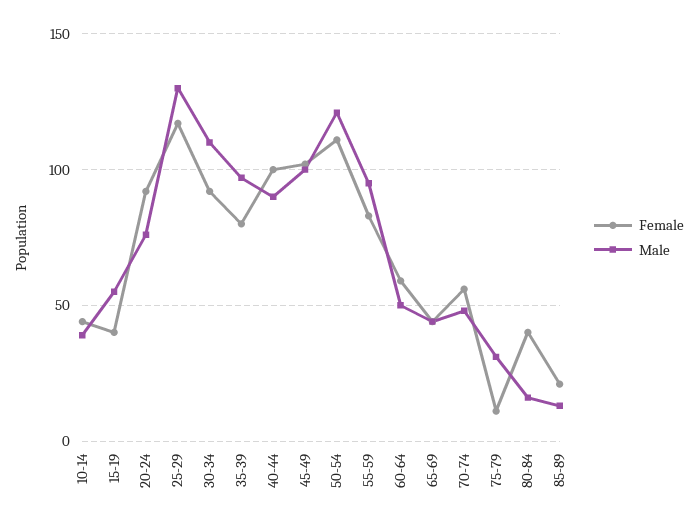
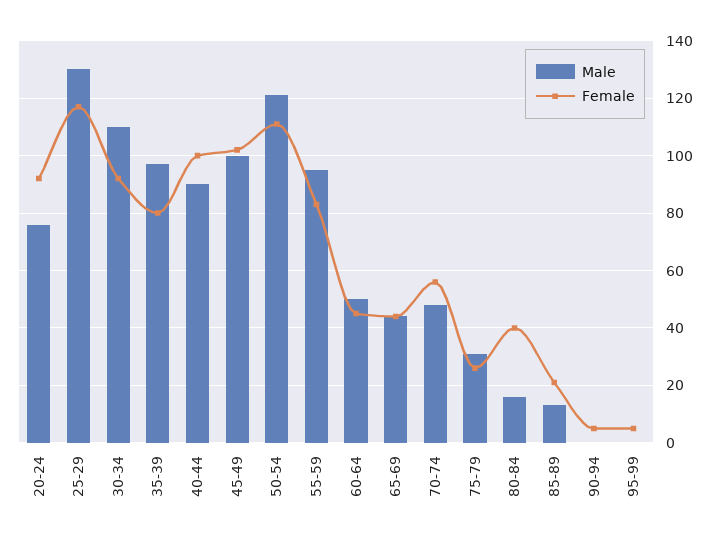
Female, 10-14: 45 -> none
Male, 10-14: 40 -> none
Female, 15-19: 40 -> none
Male, 15-19: 55 -> none
Female, 60-64: 60 -> 45
Female, 75-79: 10 -> 25
Male, 90-94: none -> 0
Female, 90-94: none -> 5
Male, 95-99: none -> 0
Female, 95-99: none -> 5

